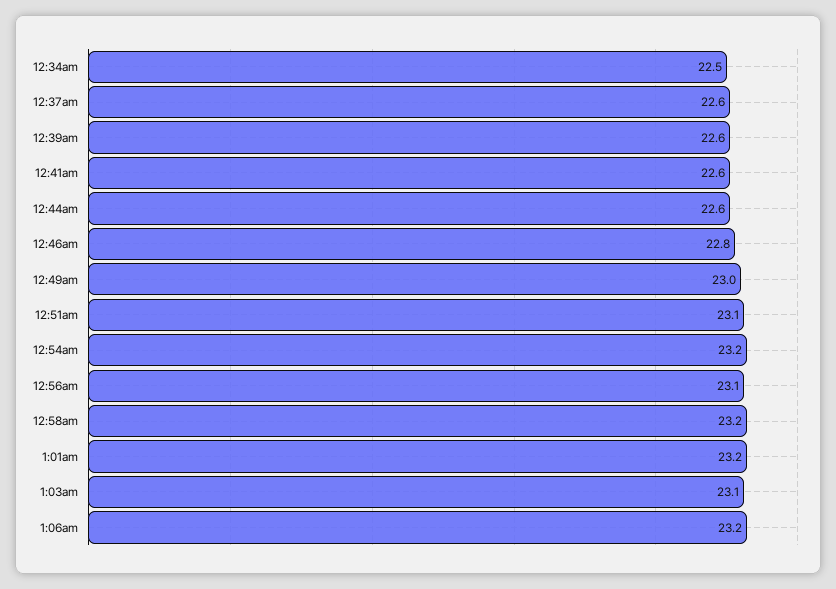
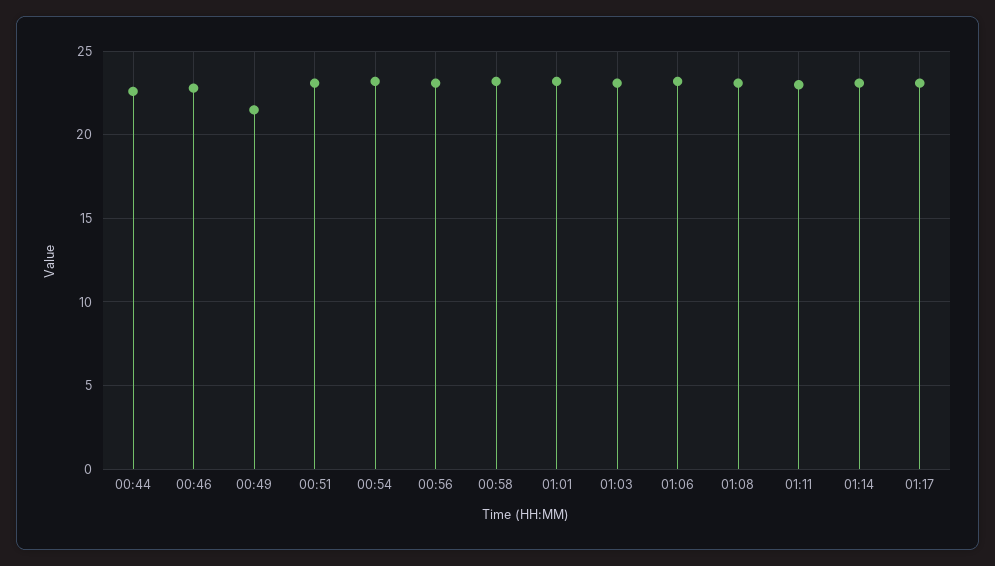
12:34am: 22.5 -> none
12:37am: 22.6 -> none
12:39am: 22.6 -> none
12:41am: 22.6 -> none
12:49am: 23 -> 21.5
01:08: none -> 23
01:11: none -> 23
01:14: none -> 23
01:17: none -> 23

